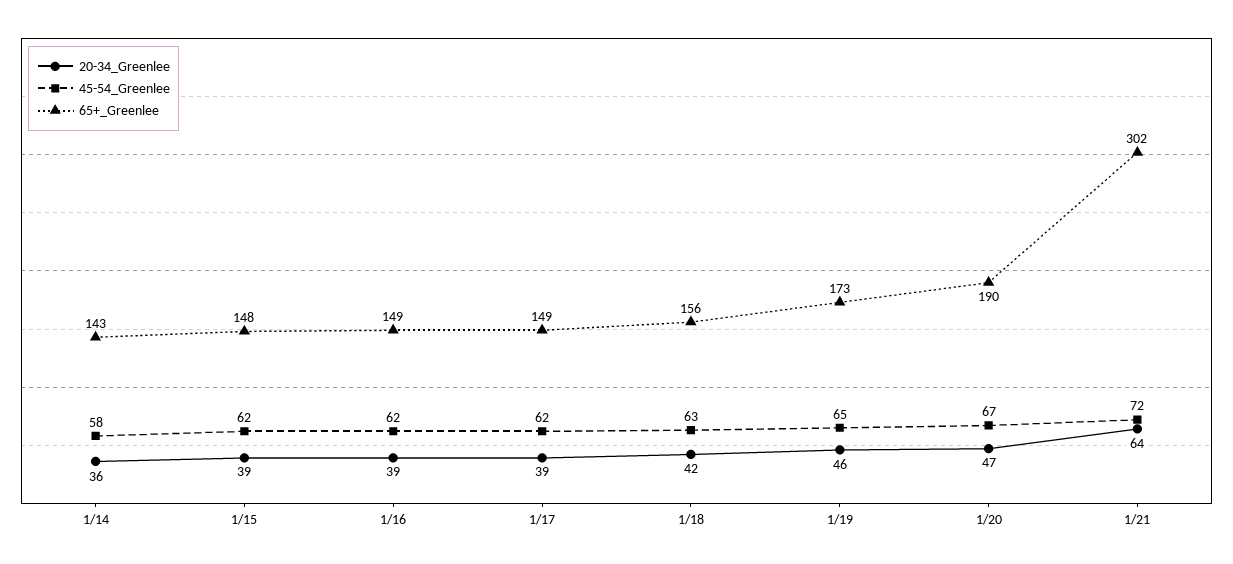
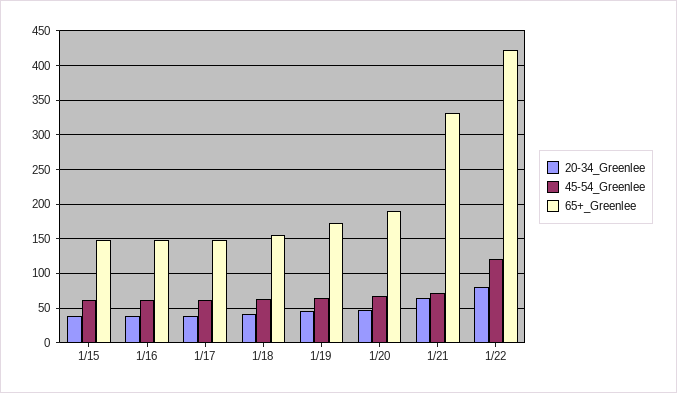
20-34_Greenlee, 1/14: 36 -> none
45-54_Greenlee, 1/14: 58 -> none
65+_Greenlee, 1/14: 143 -> none
65+_Greenlee, 1/21: 302 -> 330
20-34_Greenlee, 1/22: none -> 80
45-54_Greenlee, 1/22: none -> 120
65+_Greenlee, 1/22: none -> 420

